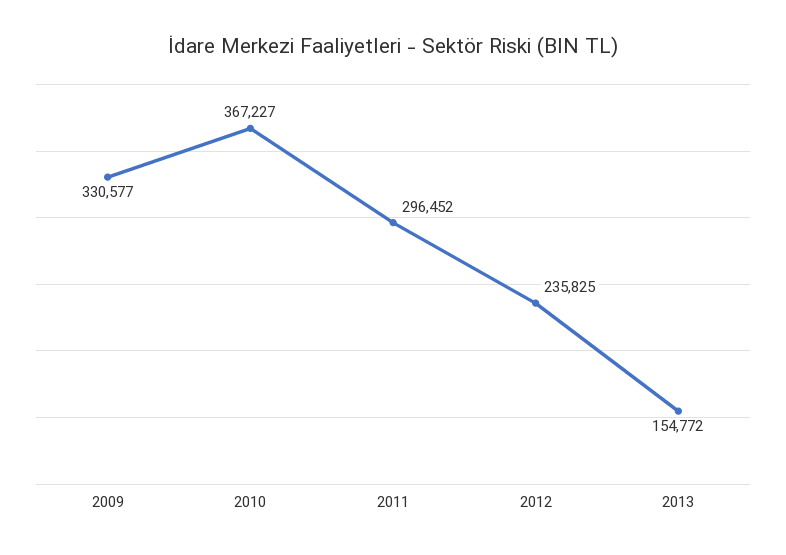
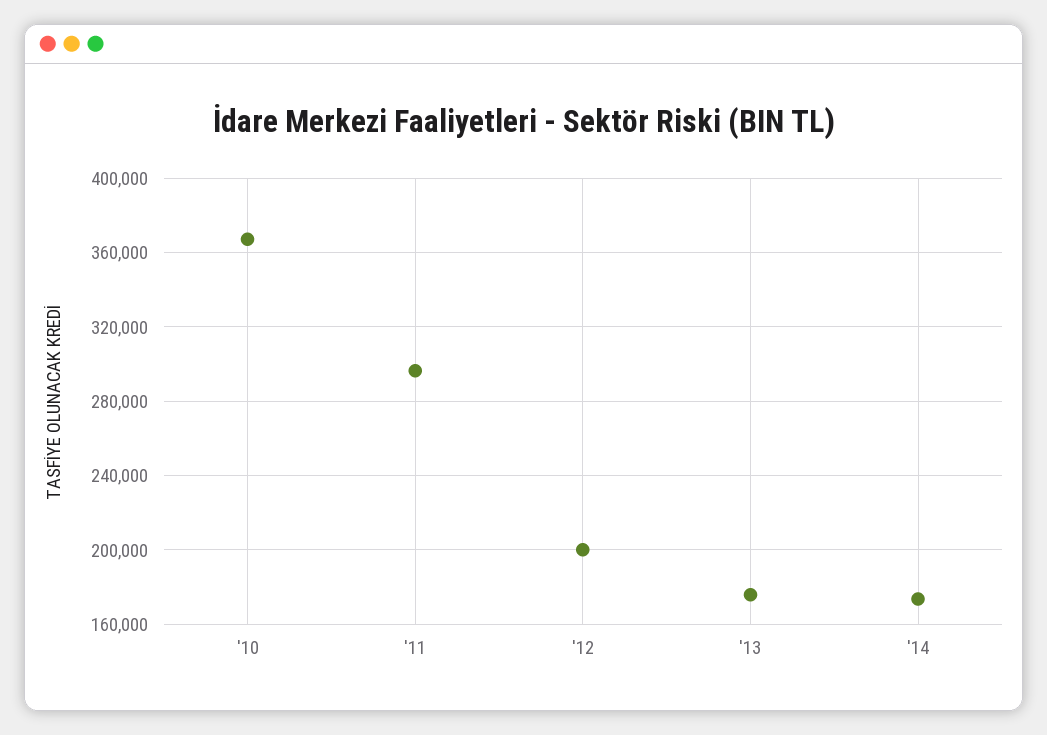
2009: 330577 -> none
2012: 235825 -> 200000
2013: 154772 -> 175000
'14: none -> 175000

